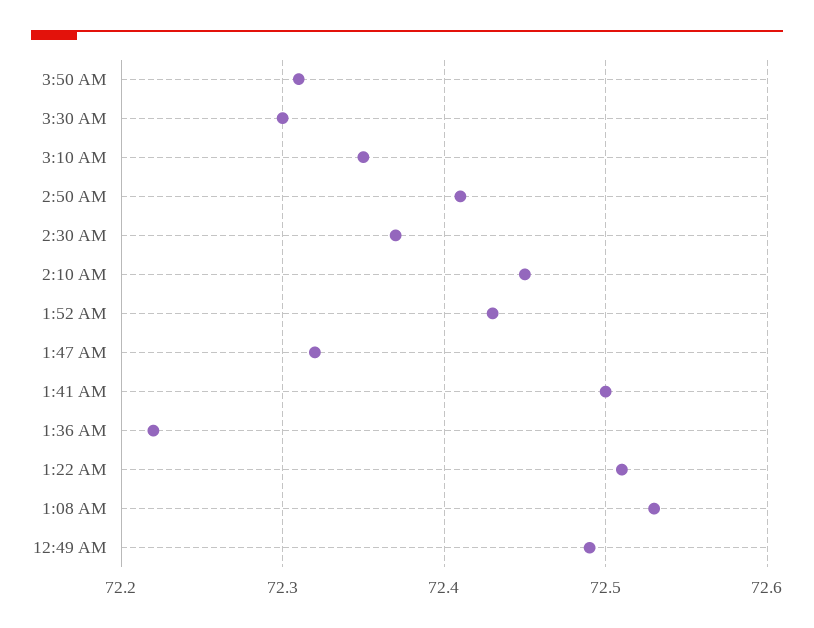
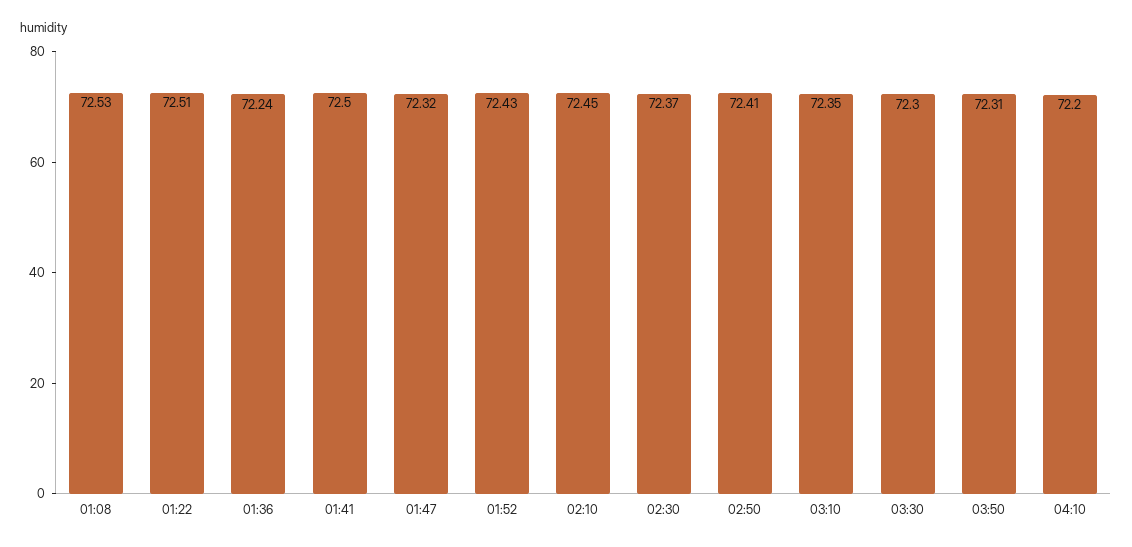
1:36 AM: 72.22 -> 72.24
12:49 AM: 72.49 -> none
04:10: none -> 72.2

